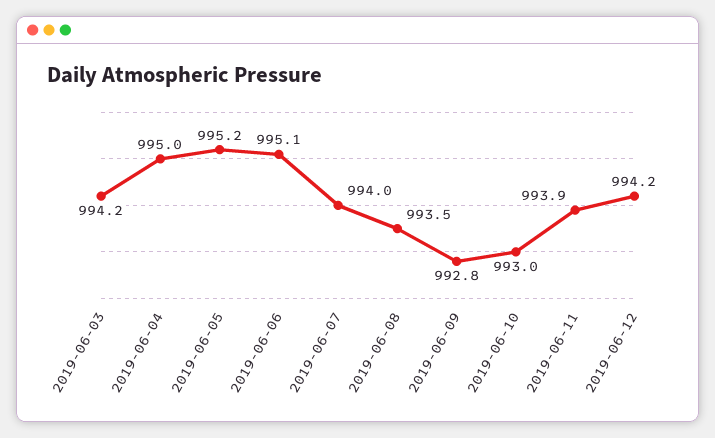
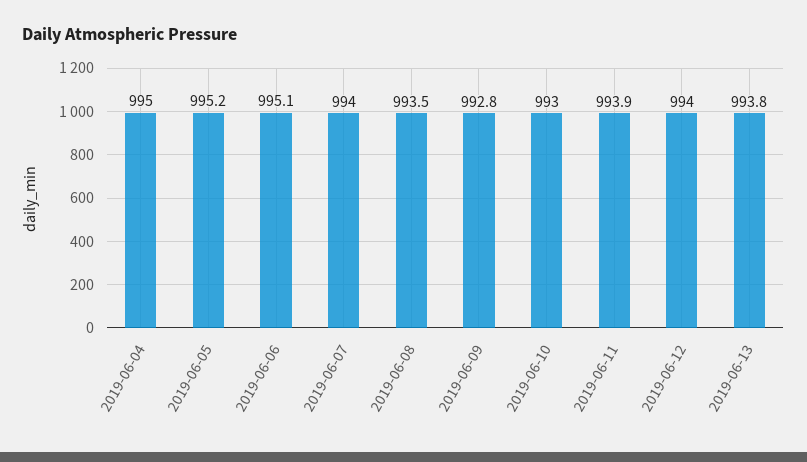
2019-06-03: 994.2 -> none
2019-06-12: 994.2 -> 994
2019-06-13: none -> 993.8

